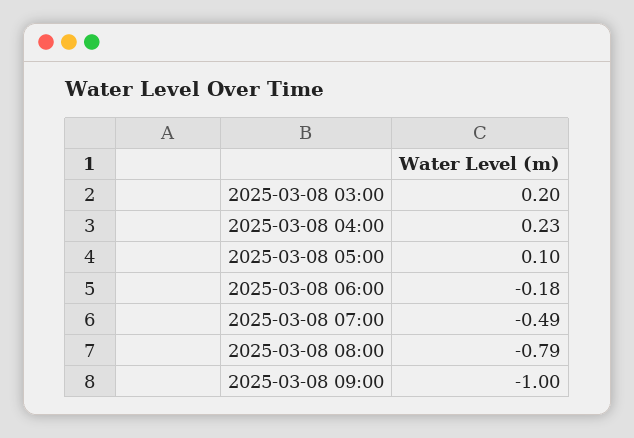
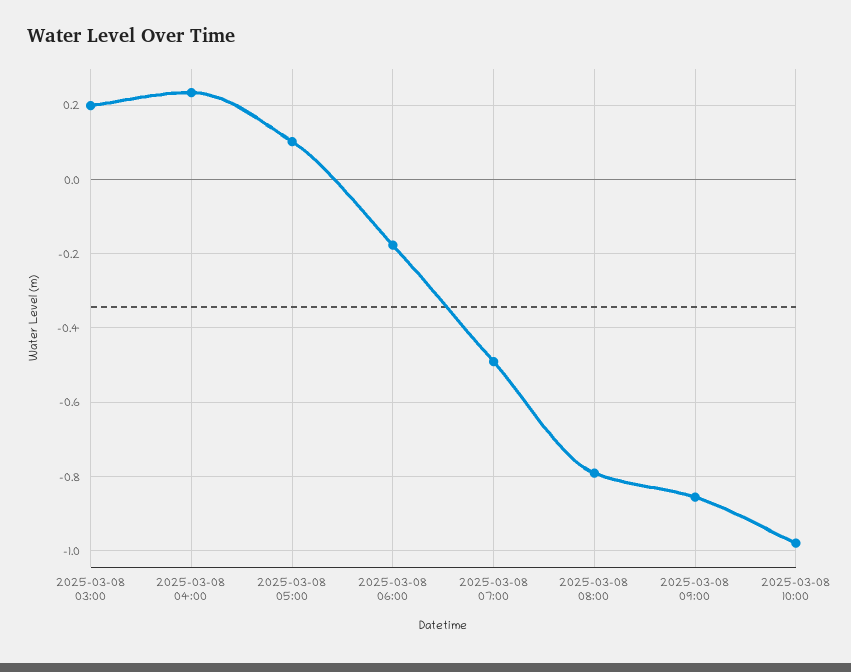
2025-03-08 09:00: -1 -> -0.86
2025-03-08 10:00: none -> -0.98

